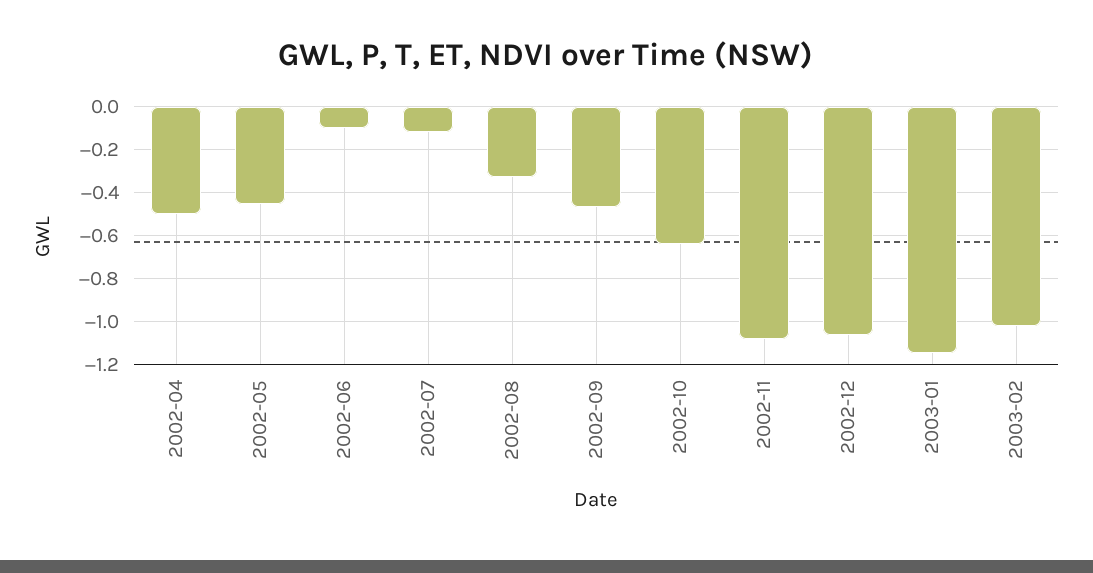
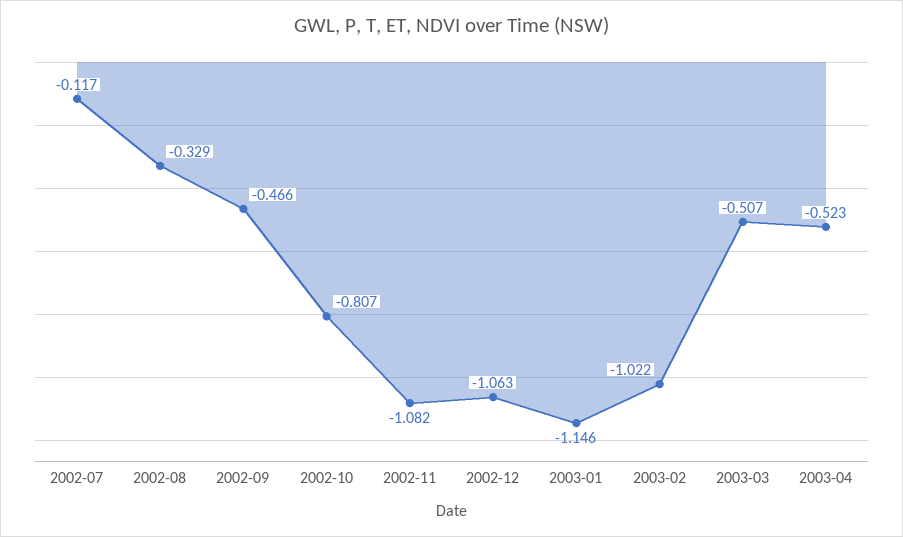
2002-04: -0.5 -> none
2002-05: -0.45 -> none
2002-06: -0.1 -> none
2002-10: -0.65 -> -0.807
2003-03: none -> -0.507
2003-04: none -> -0.523

